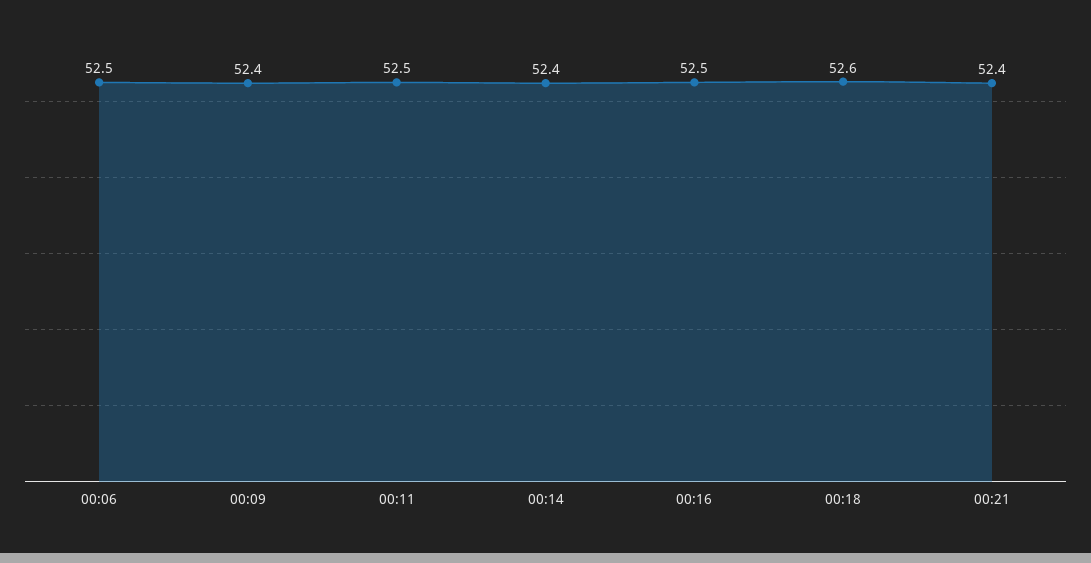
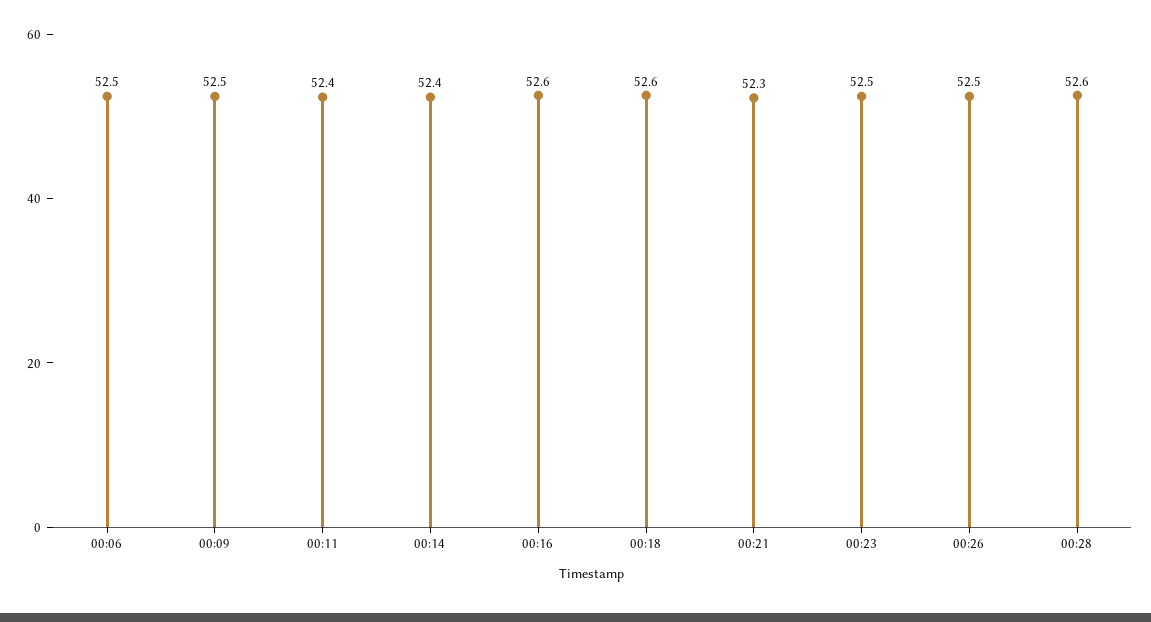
00:09: 52.4 -> 52.5
00:11: 52.5 -> 52.4
00:16: 52.5 -> 52.6
00:21: 52.4 -> 52.3
00:23: none -> 52.5
00:26: none -> 52.5
00:28: none -> 52.6

